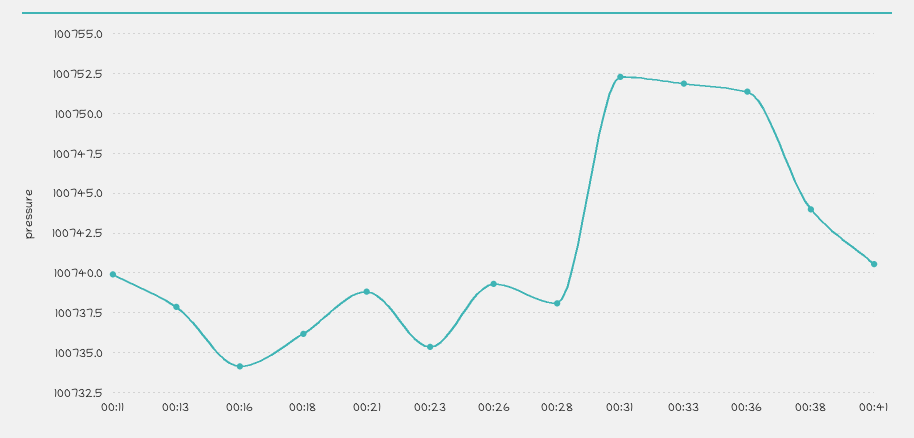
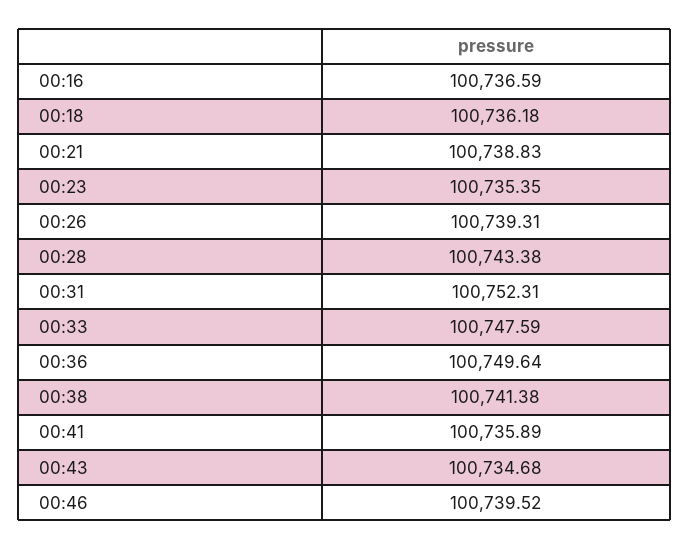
00:11: 100740 -> none
00:13: 100738 -> none
00:16: 100734 -> 100736.59
00:28: 100738 -> 100743.38
00:33: 100752 -> 100747.59
00:36: 100751.5 -> 100749.64
00:38: 100744 -> 100741.38
00:41: 100740.5 -> 100735.89
00:43: none -> 100734.68
00:46: none -> 100739.52

